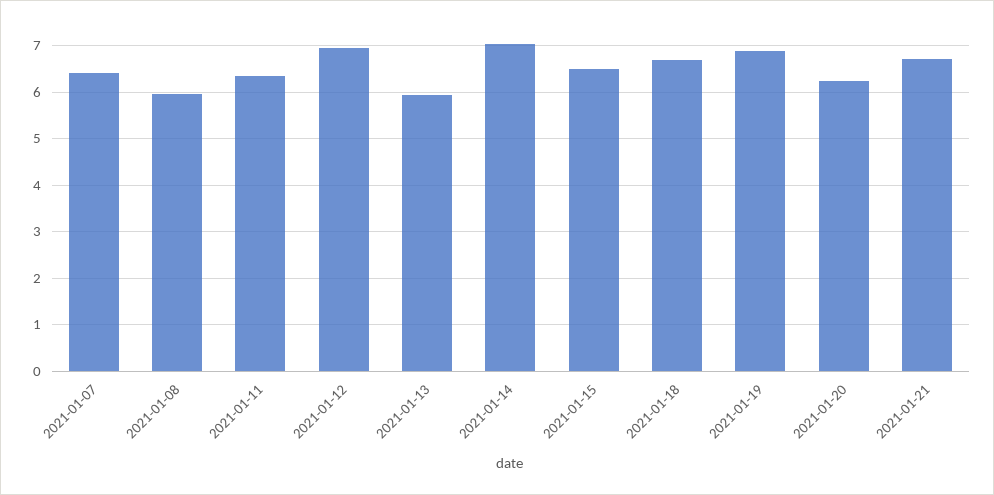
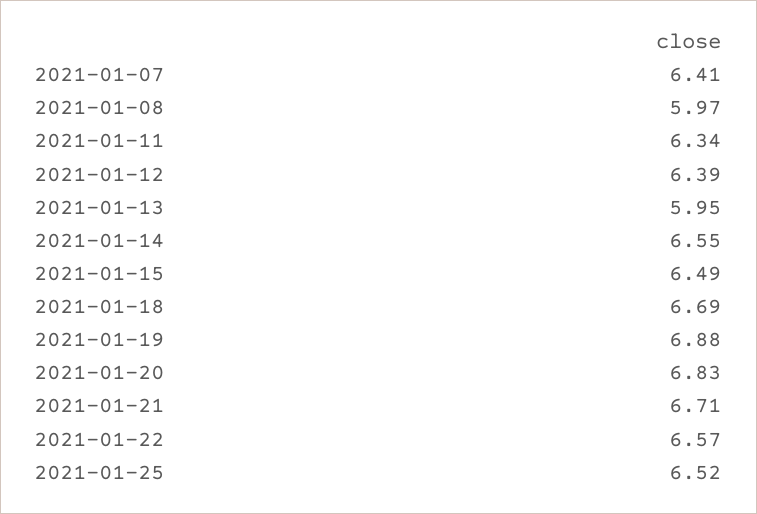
2021-01-12: 7 -> 6.39
2021-01-14: 7 -> 6.55
2021-01-20: 6.2 -> 6.83
2021-01-22: none -> 6.57
2021-01-25: none -> 6.52

